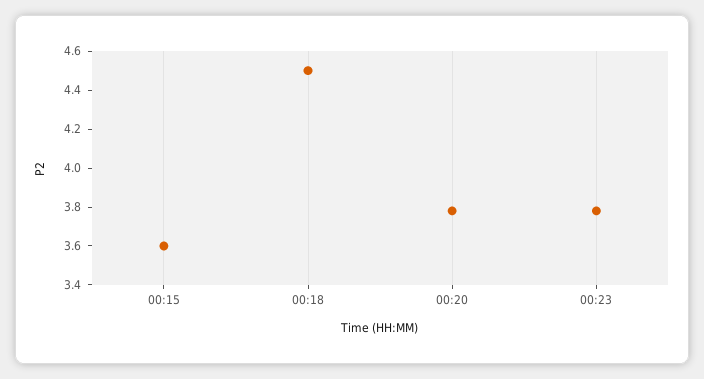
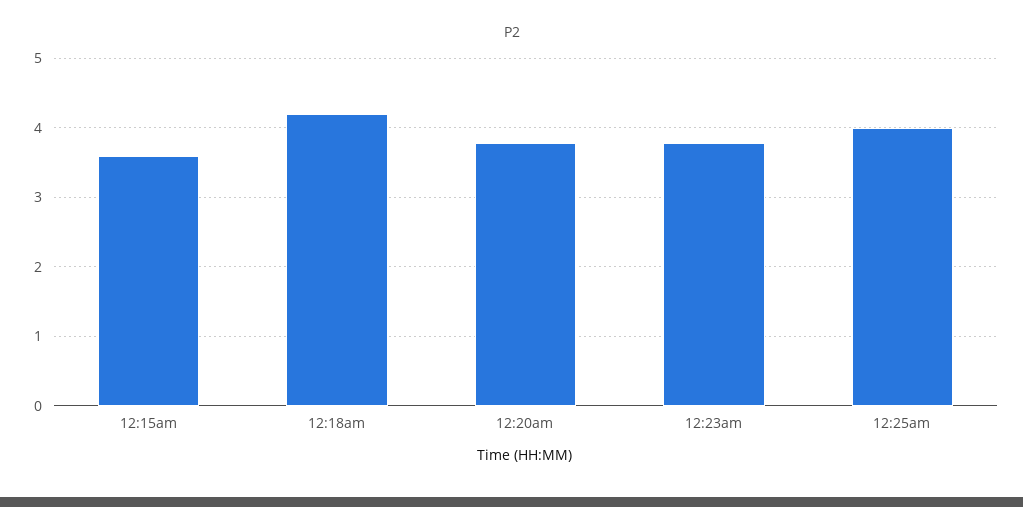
00:18: 4.5 -> 4.2
12:25am: none -> 4

